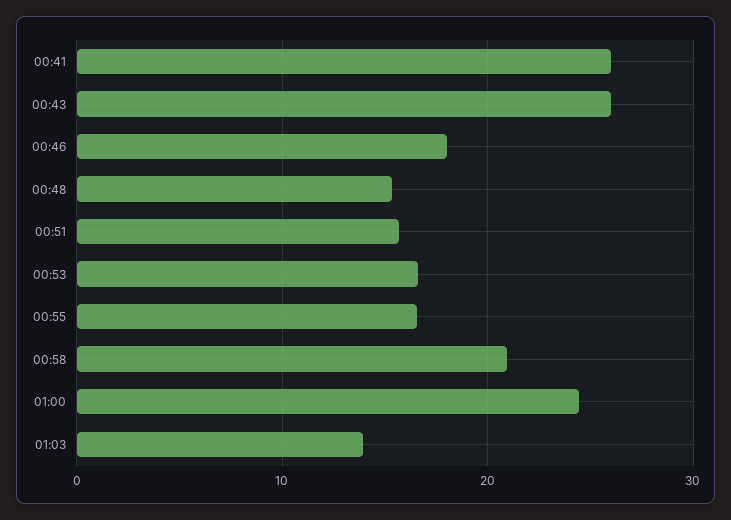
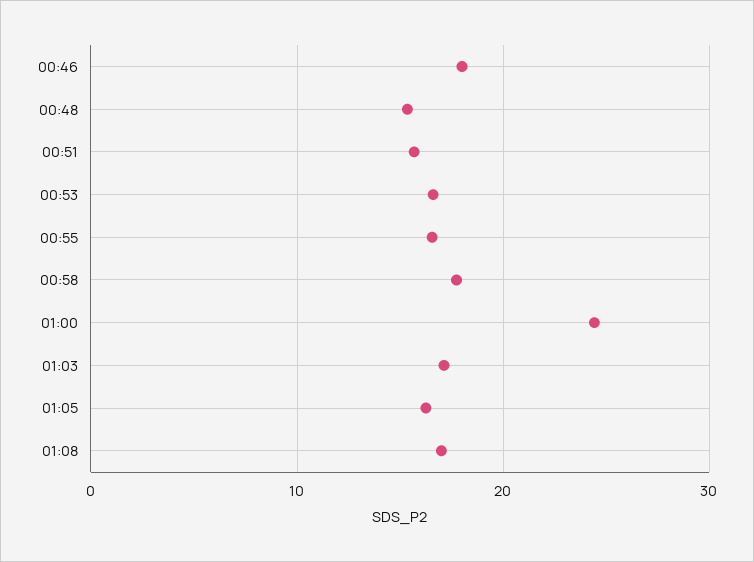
00:41: 26 -> none
00:43: 26 -> none
00:58: 21 -> 18
01:03: 14 -> 17
01:05: none -> 16
01:08: none -> 17

